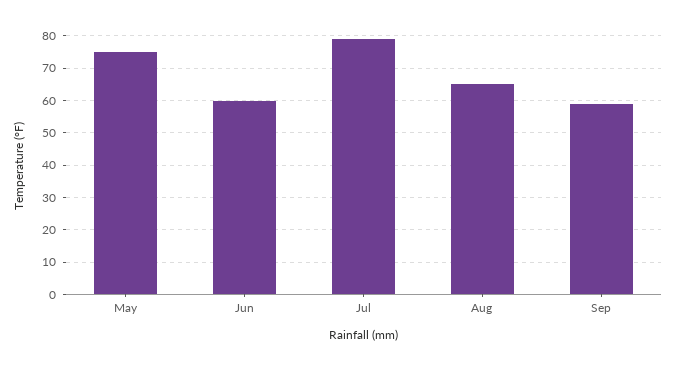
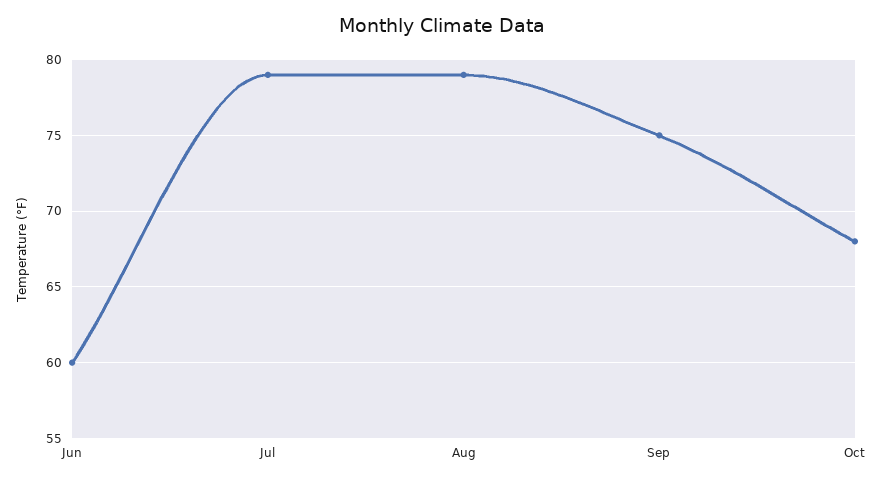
May: 75 -> none
Aug: 65 -> 79
Sep: 60 -> 75
Oct: none -> 68

